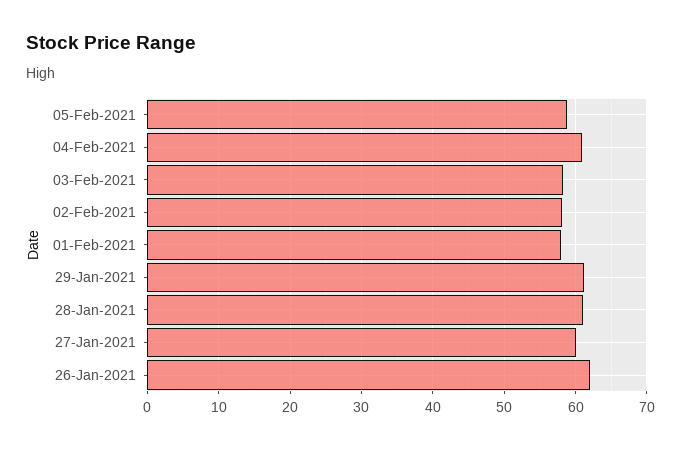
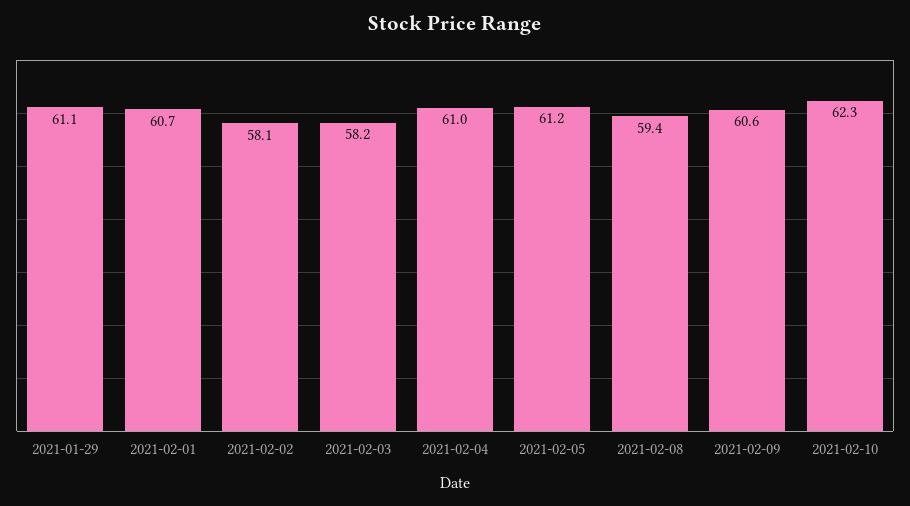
05-Feb-2021: 59 -> 61.2
01-Feb-2021: 58 -> 60.7
28-Jan-2021: 61 -> none
27-Jan-2021: 60 -> none
26-Jan-2021: 62 -> none
2021-02-08: none -> 59.4
2021-02-09: none -> 60.6
2021-02-10: none -> 62.3

